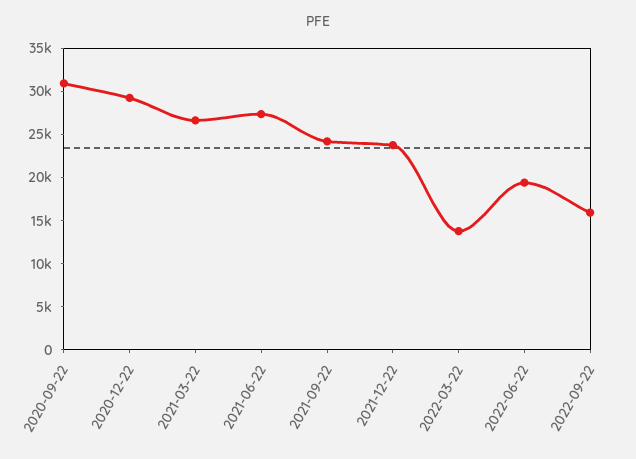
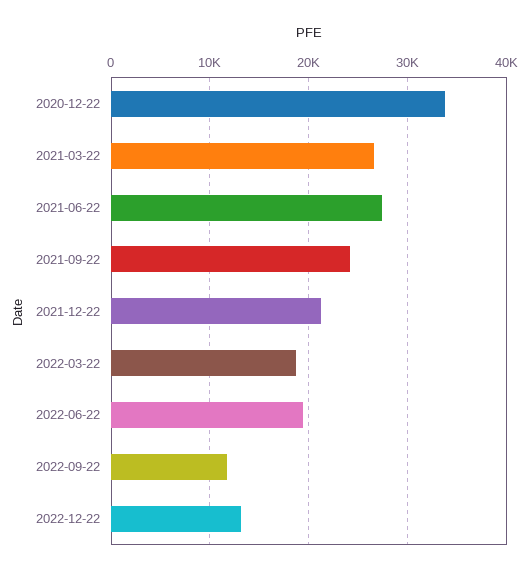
2020-09-22: 31000 -> none
2020-12-22: 29000 -> 34000
2021-12-22: 24000 -> 21000
2022-03-22: 14000 -> 19000
2022-09-22: 16000 -> 12000
2022-12-22: none -> 13000

